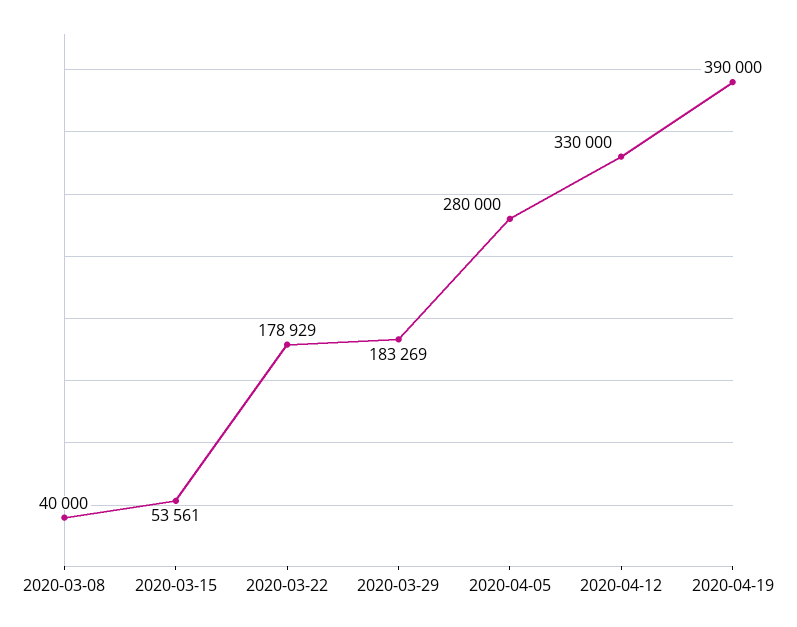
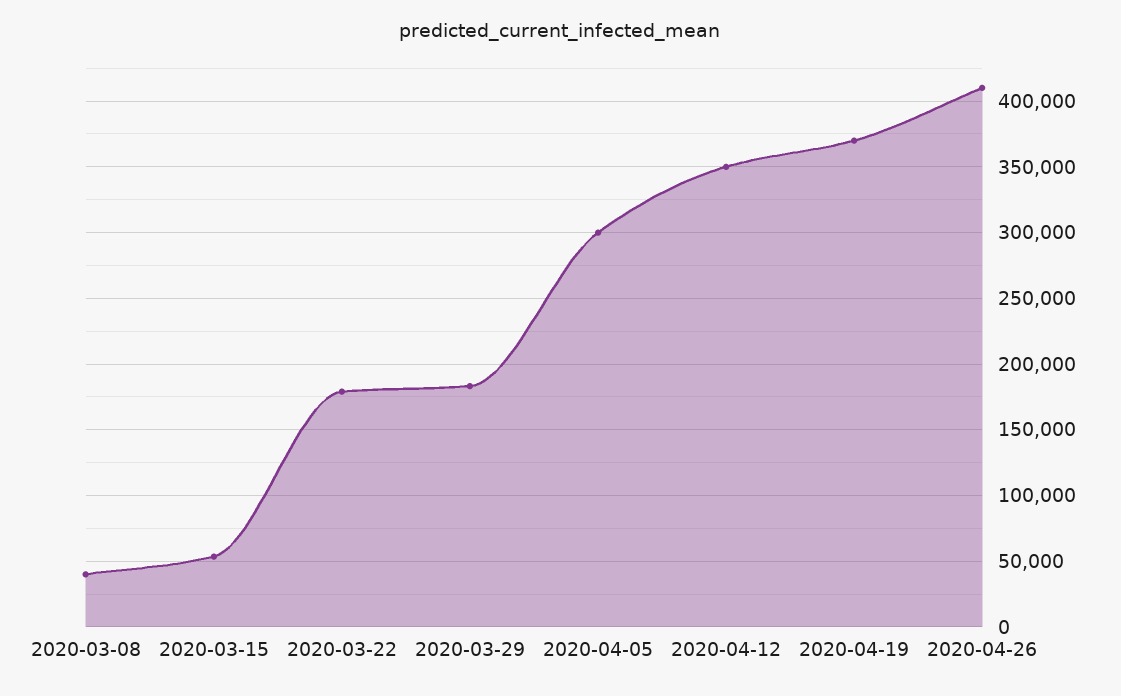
2020-04-05: 280000 -> 300000
2020-04-12: 330000 -> 350000
2020-04-19: 390000 -> 370000
2020-04-26: none -> 410000

